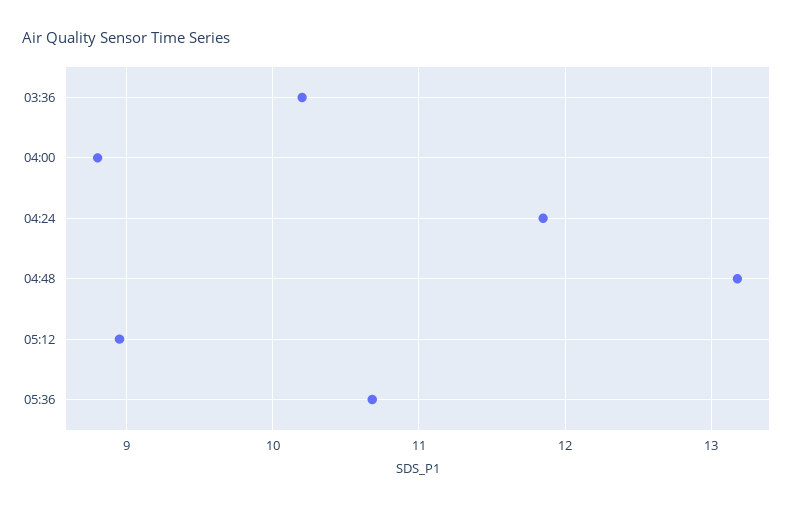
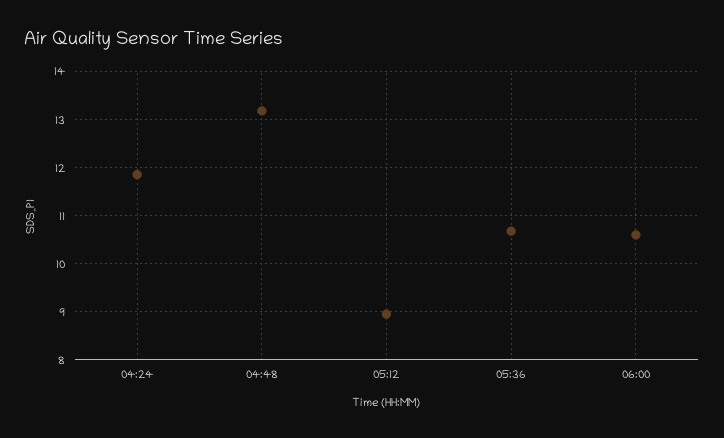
03:36: 10.2 -> none
04:00: 8.8 -> none
06:00: none -> 10.6

